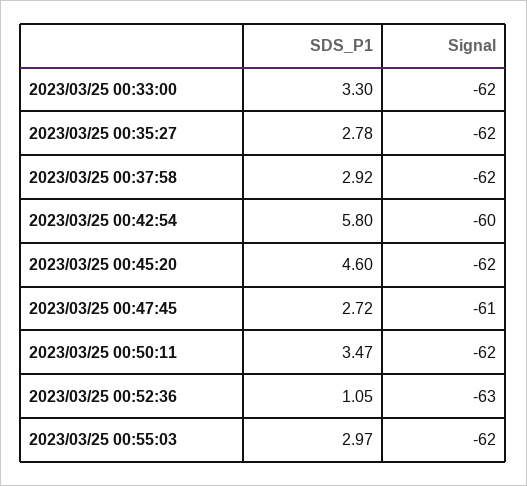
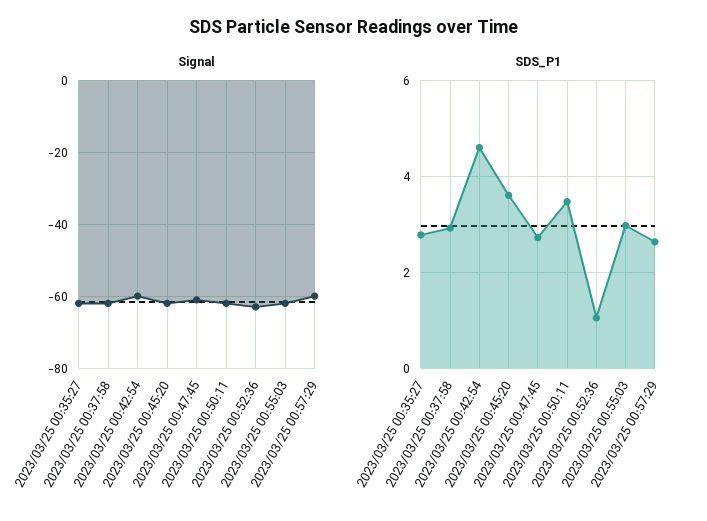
SDS_P1, 2023/03/25 00:33:00: 3.3 -> none
Signal, 2023/03/25 00:33:00: -62 -> none
SDS_P1, 2023/03/25 00:42:54: 5.8 -> 4.6
SDS_P1, 2023/03/25 00:45:20: 4.6 -> 3.6
Signal, 2023/03/25 00:57:29: none -> -60
SDS_P1, 2023/03/25 00:57:29: none -> 2.6

